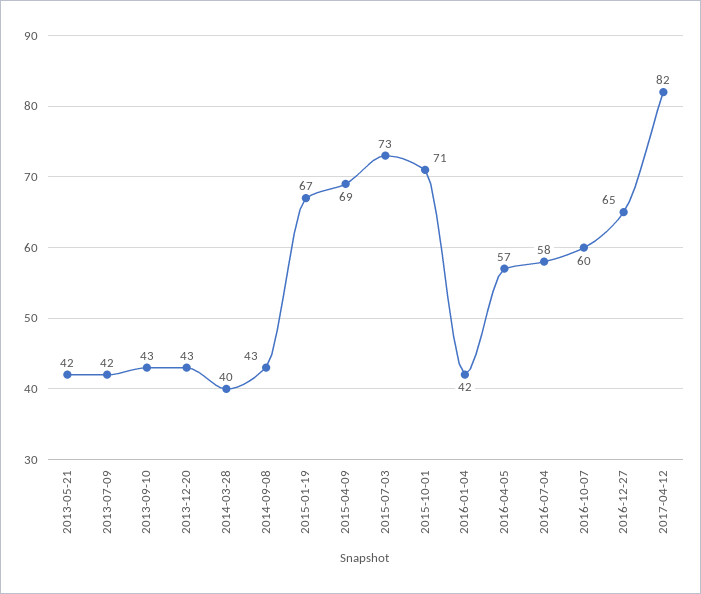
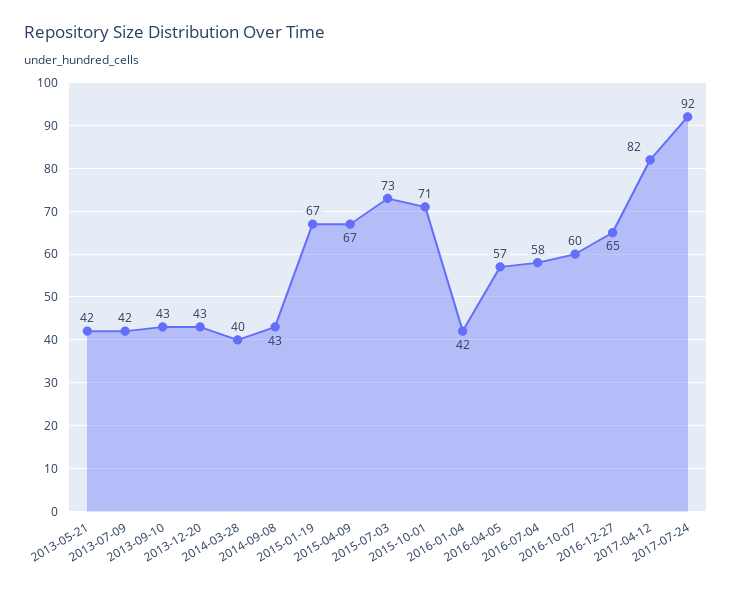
2015-04-09: 69 -> 67
2017-07-24: none -> 92

